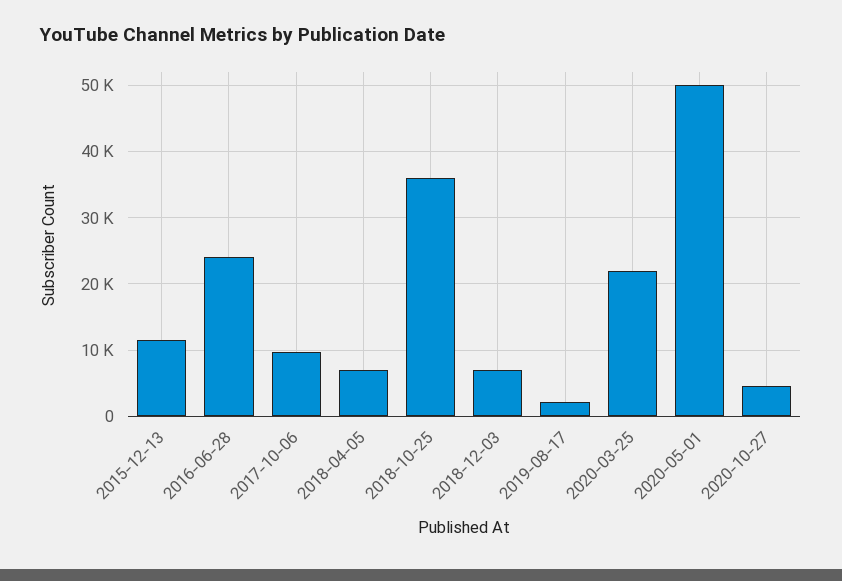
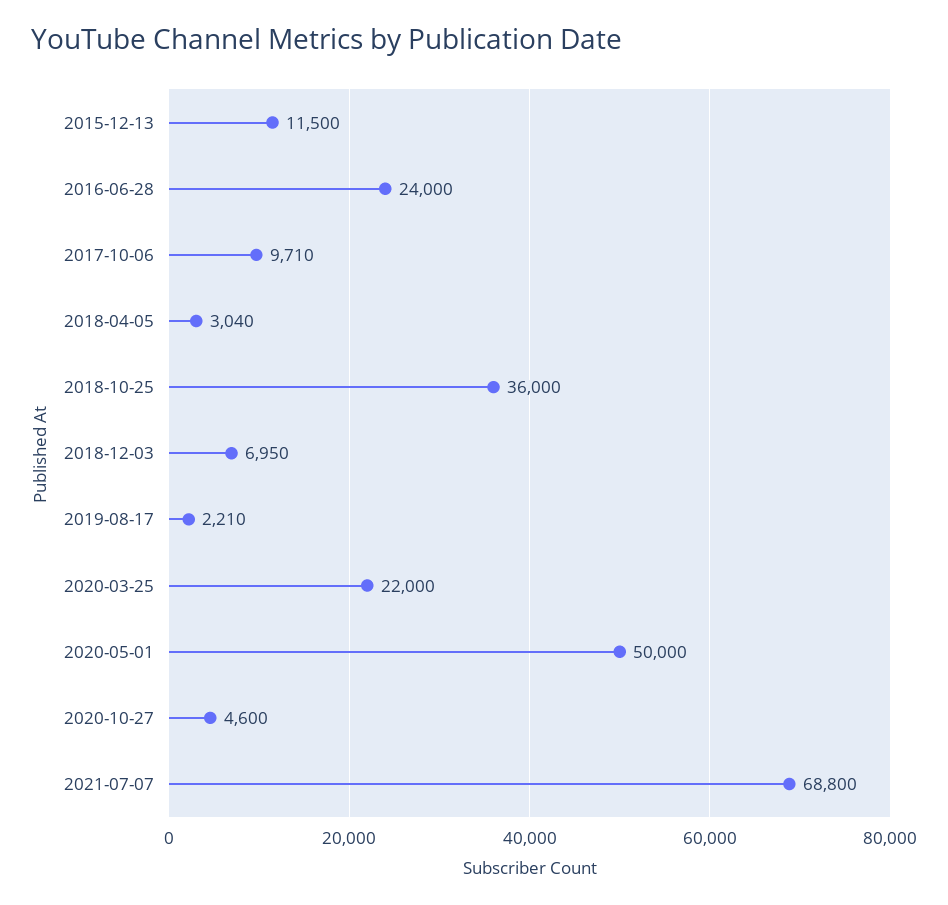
2018-04-05: 7000 -> 3040
2021-07-07: none -> 68800

